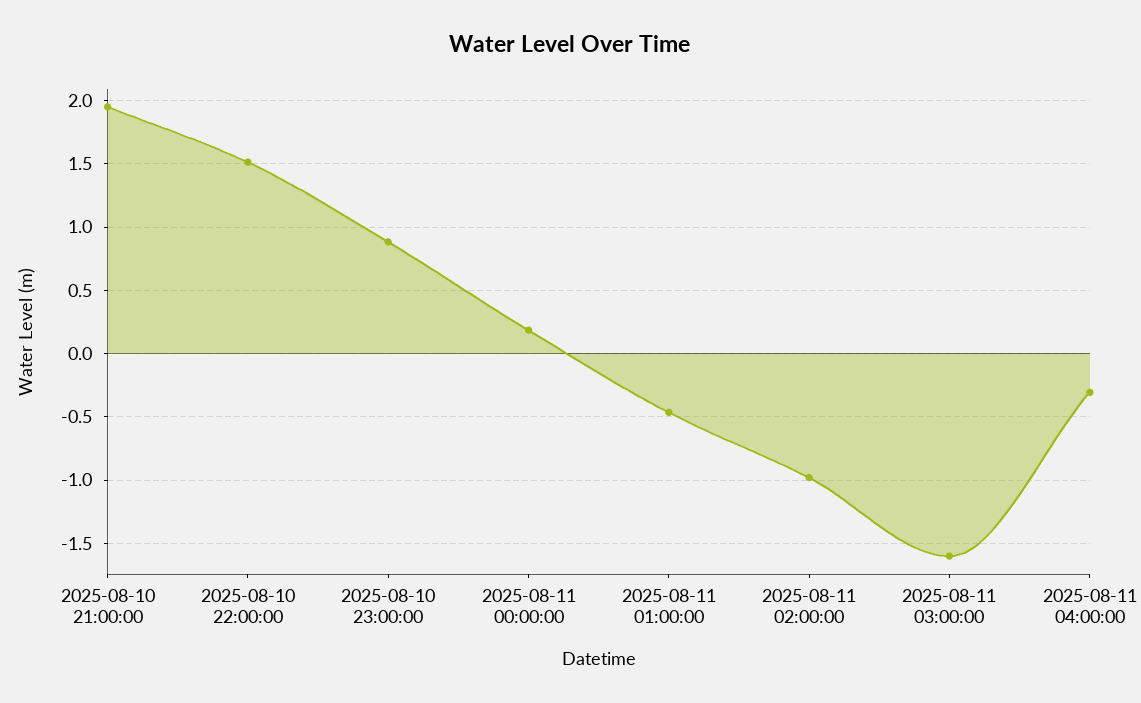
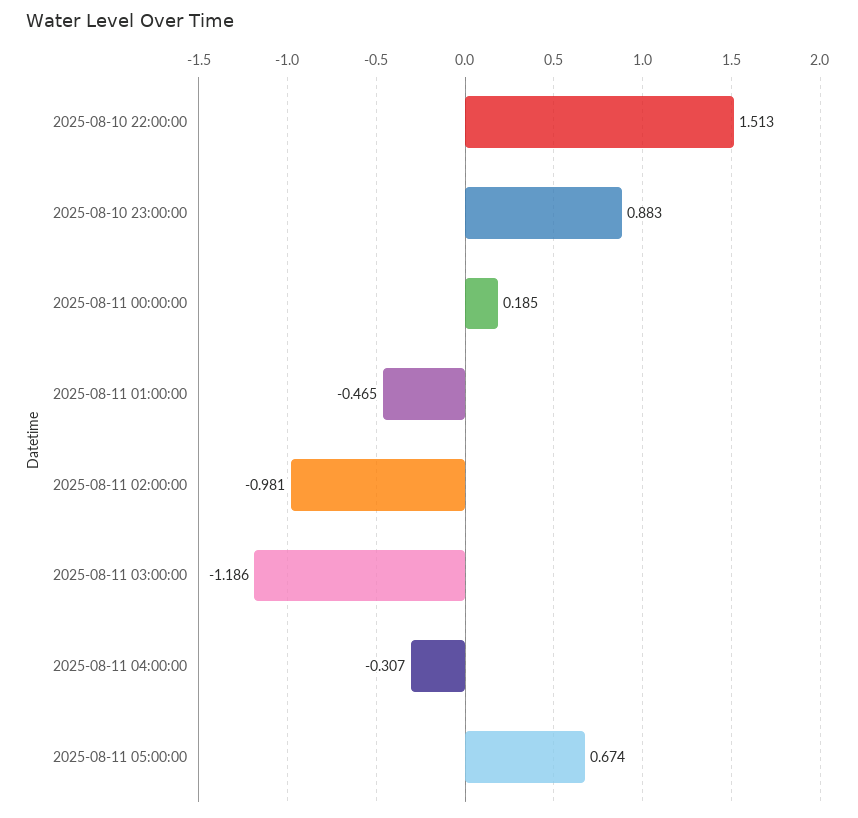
2025-08-10 21:00:00: 1.95 -> none
2025-08-11 03:00:00: -1.6 -> -1.186
2025-08-11 05:00:00: none -> 0.674

